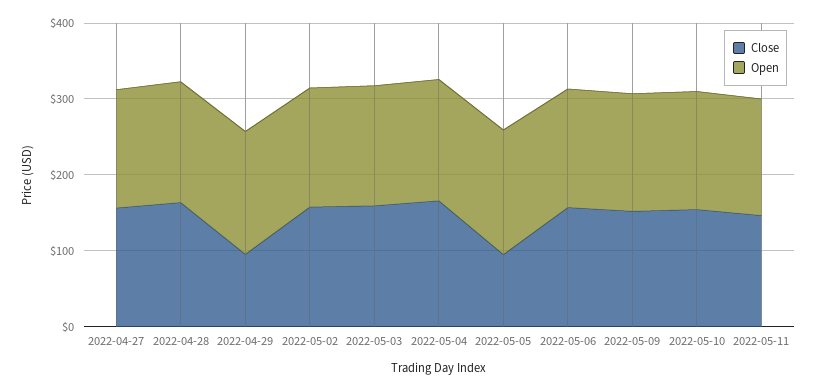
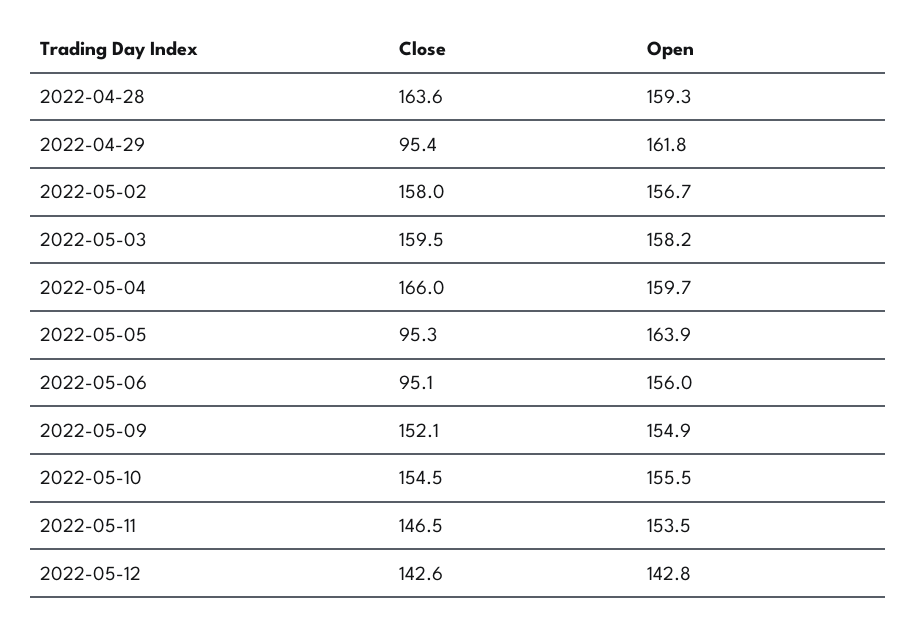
Close, 2022-04-27: 160 -> none
Open, 2022-04-27: 160 -> none
Close, 2022-05-06: 160 -> 95.1
Close, 2022-05-12: none -> 142.6
Open, 2022-05-12: none -> 142.8

